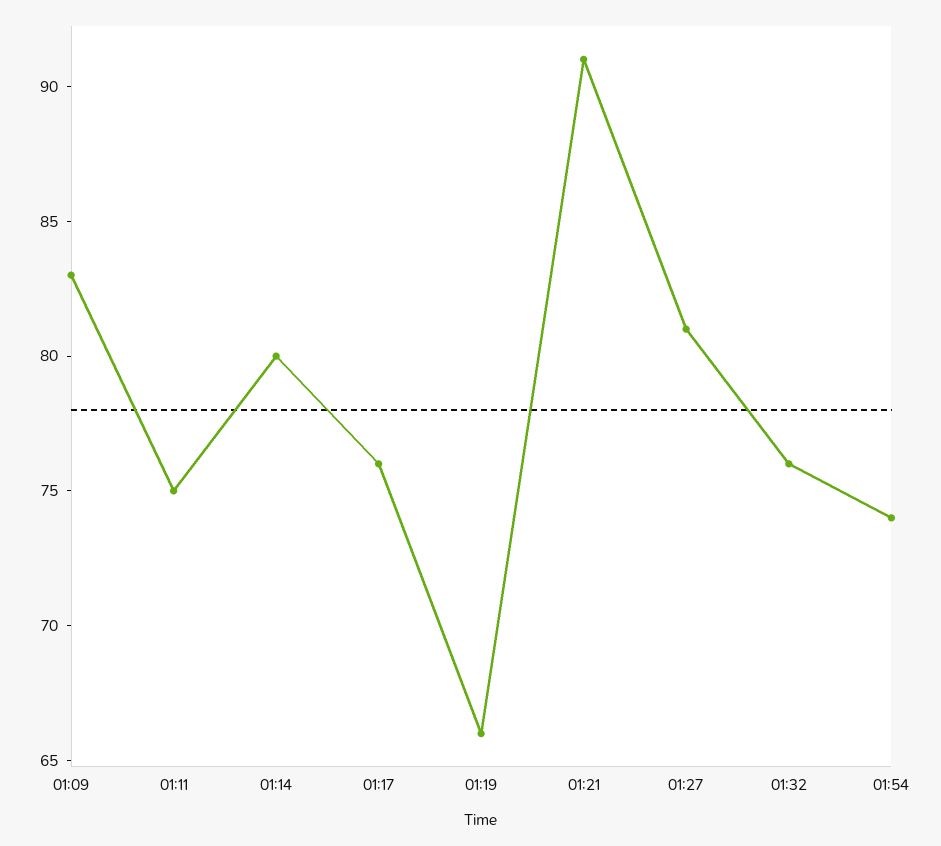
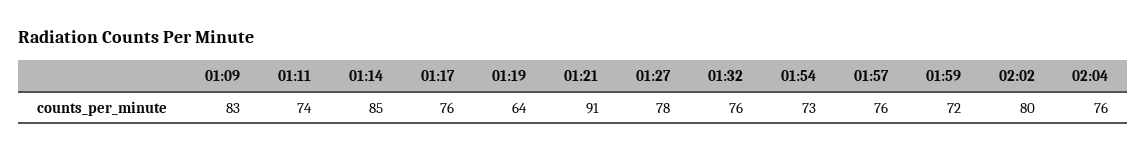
01:11: 75 -> 74
01:14: 80 -> 85
01:19: 66 -> 64
01:27: 81 -> 78
01:54: 74 -> 73
01:57: none -> 76
01:59: none -> 72
02:02: none -> 80
02:04: none -> 76

